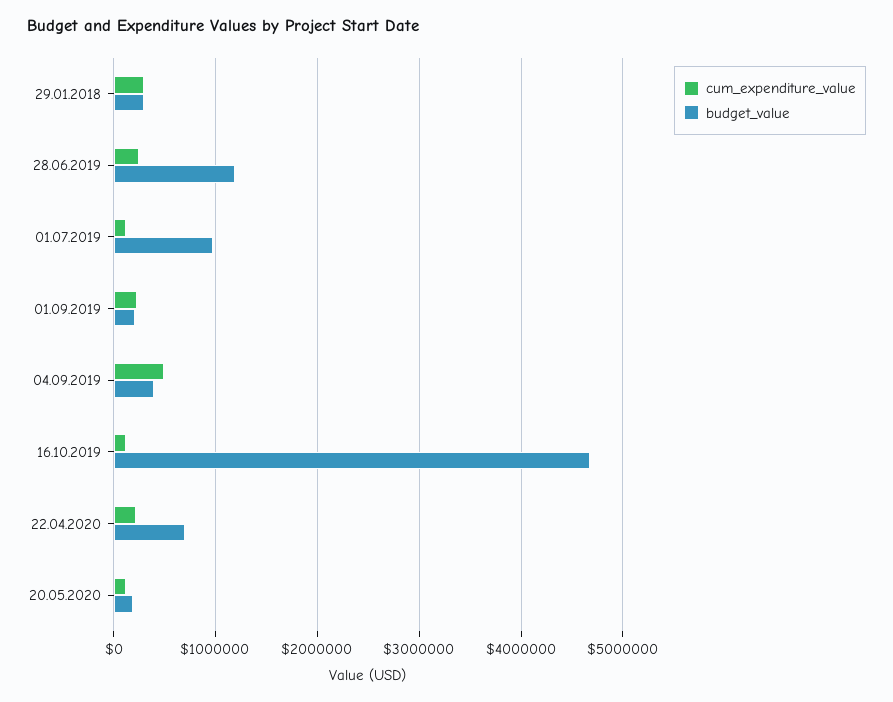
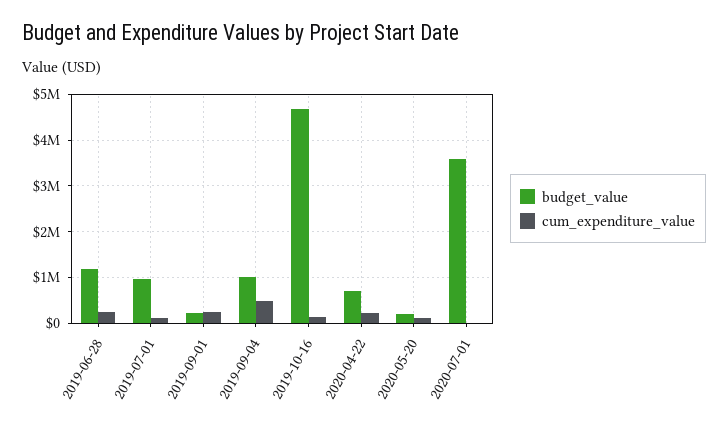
cum_expenditure_value, 29.01.2018: 300000 -> none
budget_value, 29.01.2018: 300000 -> none
budget_value, 04.09.2019: 400000 -> 1000000
budget_value, 2020-07-01: none -> 3600000
cum_expenditure_value, 2020-07-01: none -> 0

